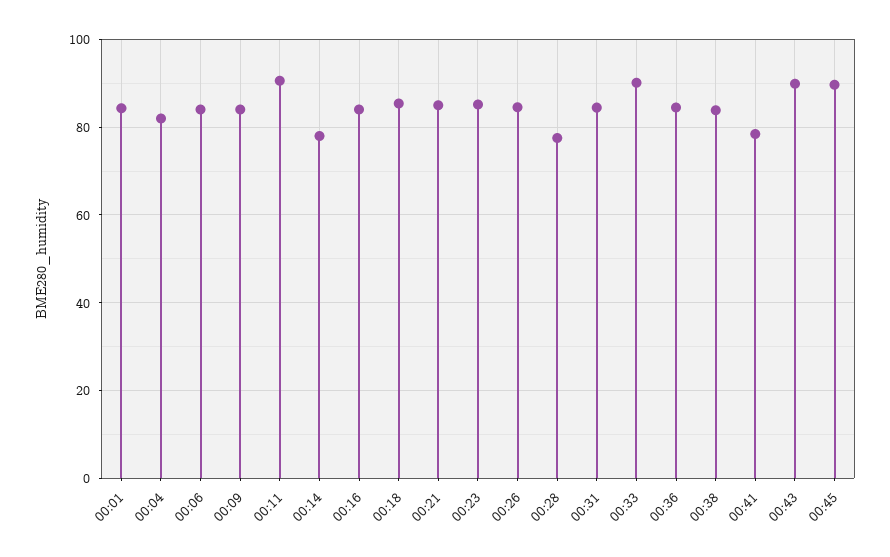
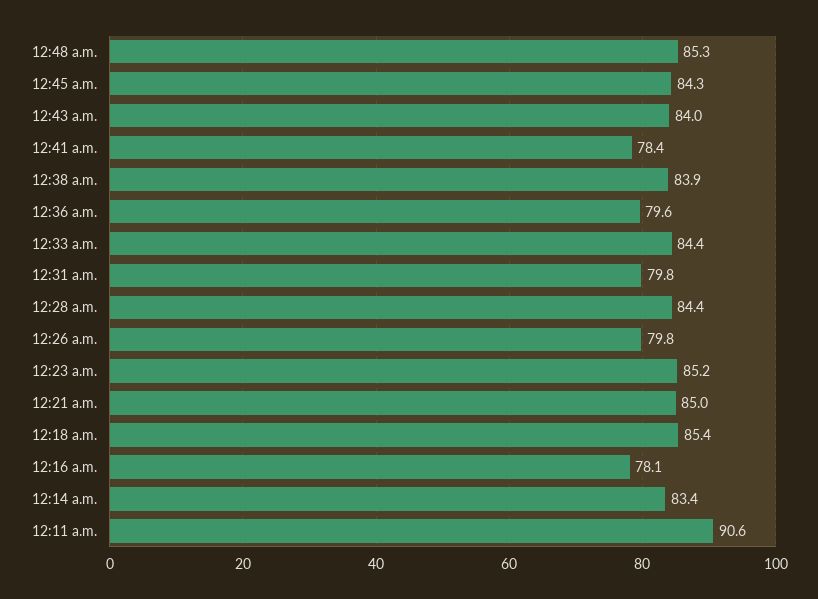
00:01: 84 -> none
00:04: 82 -> none
00:06: 84 -> none
00:09: 84 -> none
00:14: 78 -> 83.4
00:16: 84 -> 78.1
00:26: 84 -> 79.8
00:28: 78 -> 84.4
00:31: 84 -> 79.8
00:33: 90 -> 84.4
00:36: 84 -> 79.6
00:43: 90 -> 84
00:45: 90 -> 84.3
12:48 a.m.: none -> 85.3

